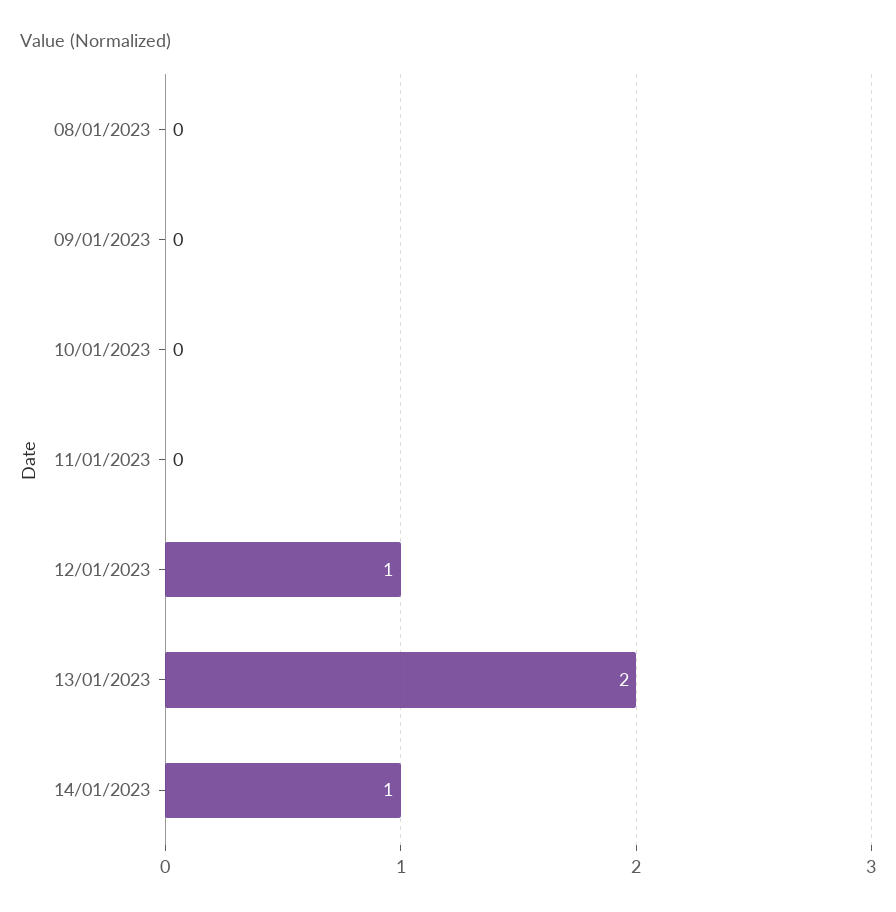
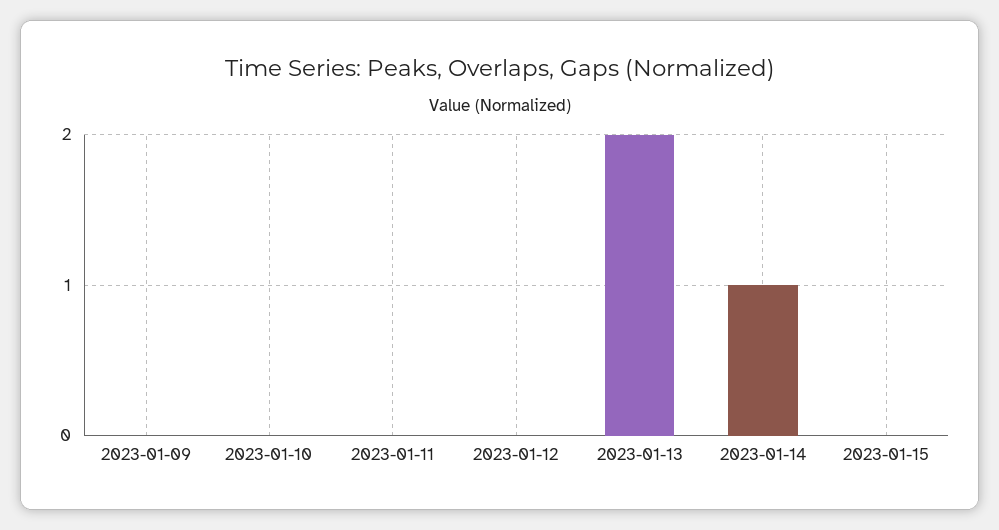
08/01/2023: 0 -> none
12/01/2023: 1 -> 0
2023-01-15: none -> 0

